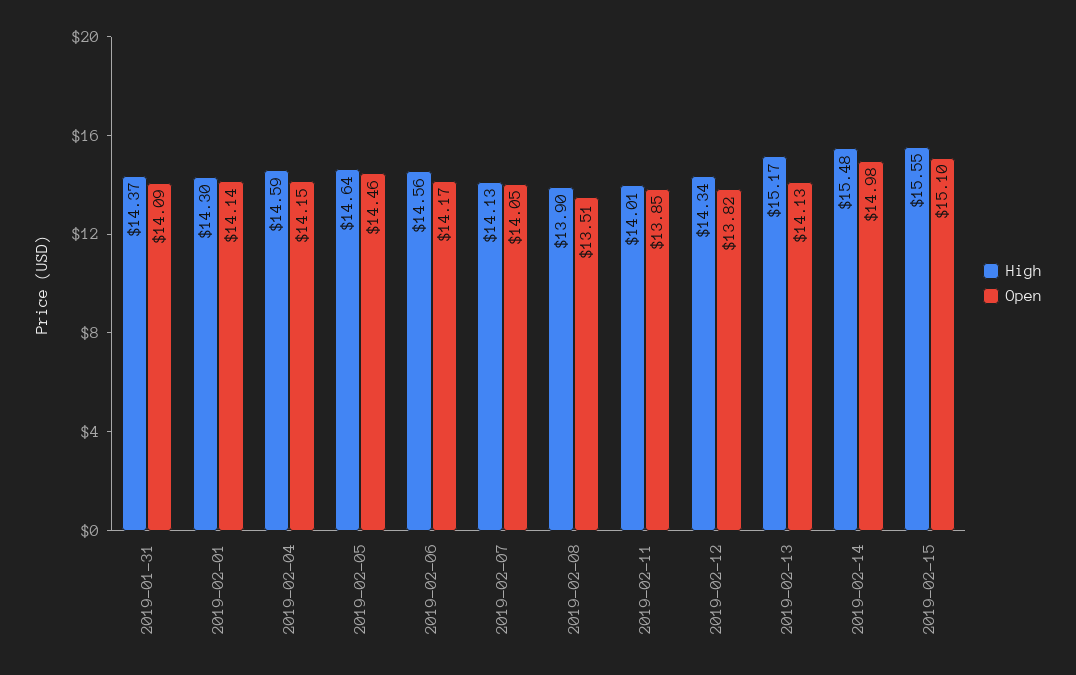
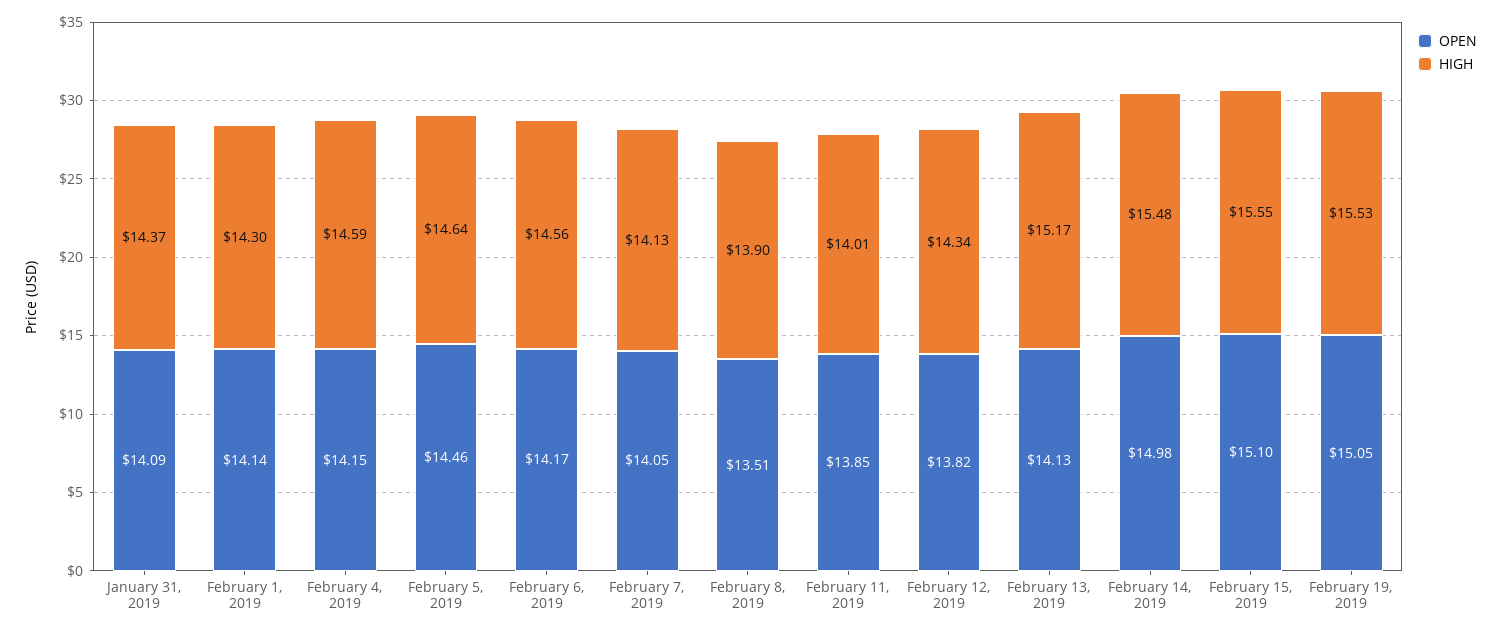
Open, February 19, 2019: none -> 15.05
High, February 19, 2019: none -> 15.53

